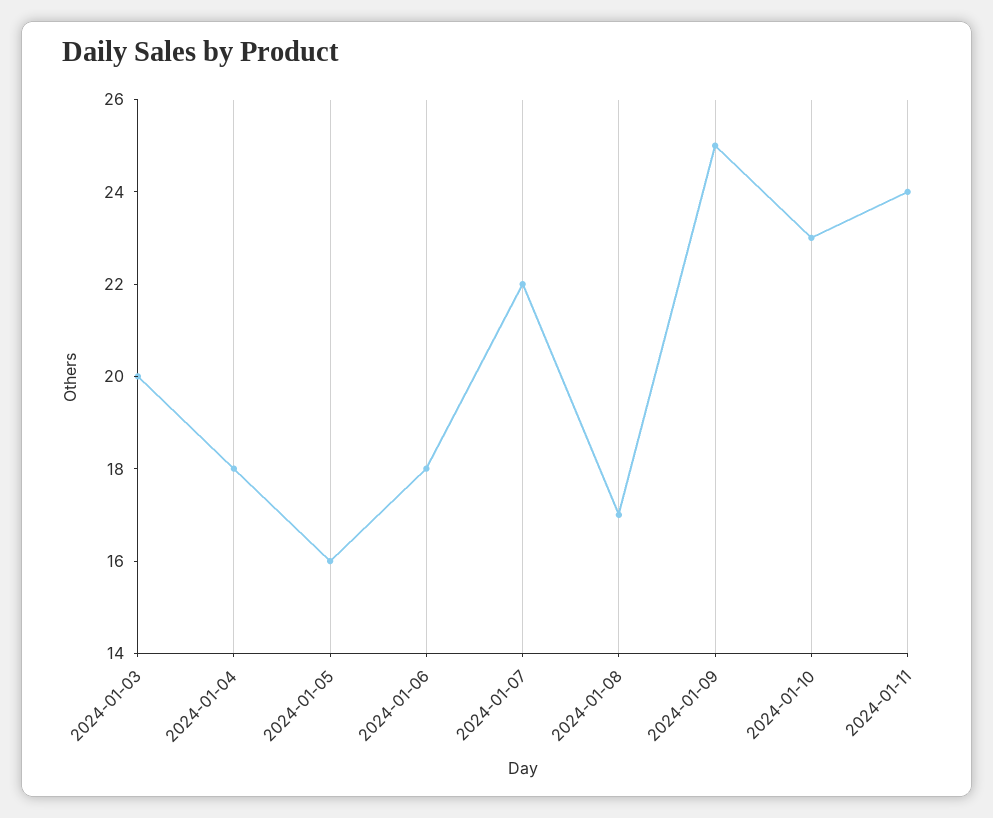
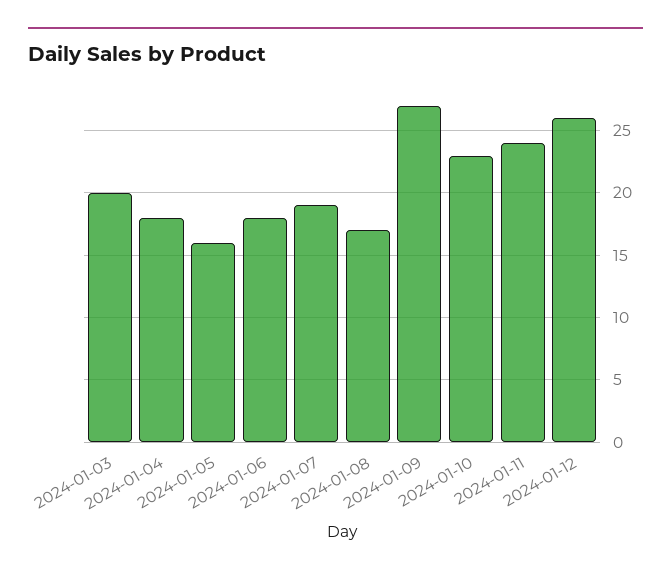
2024-01-07: 22 -> 19
2024-01-09: 25 -> 27
2024-01-12: none -> 26

